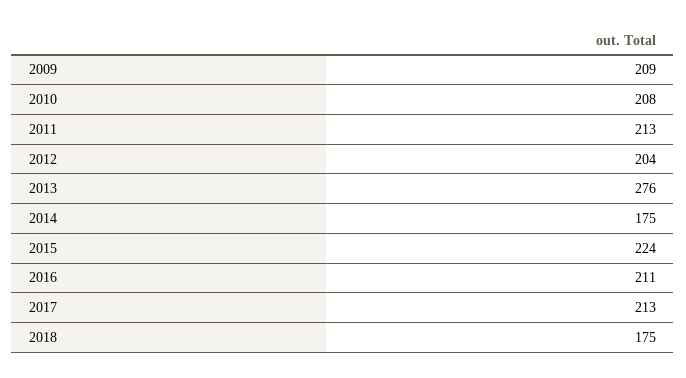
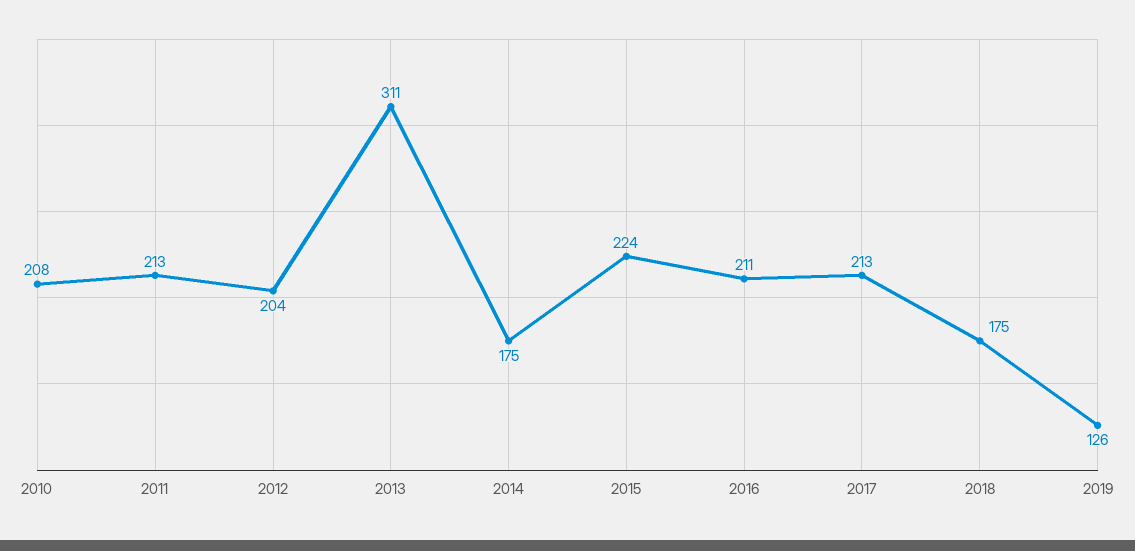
2009: 209 -> none
2013: 276 -> 311
2019: none -> 126

